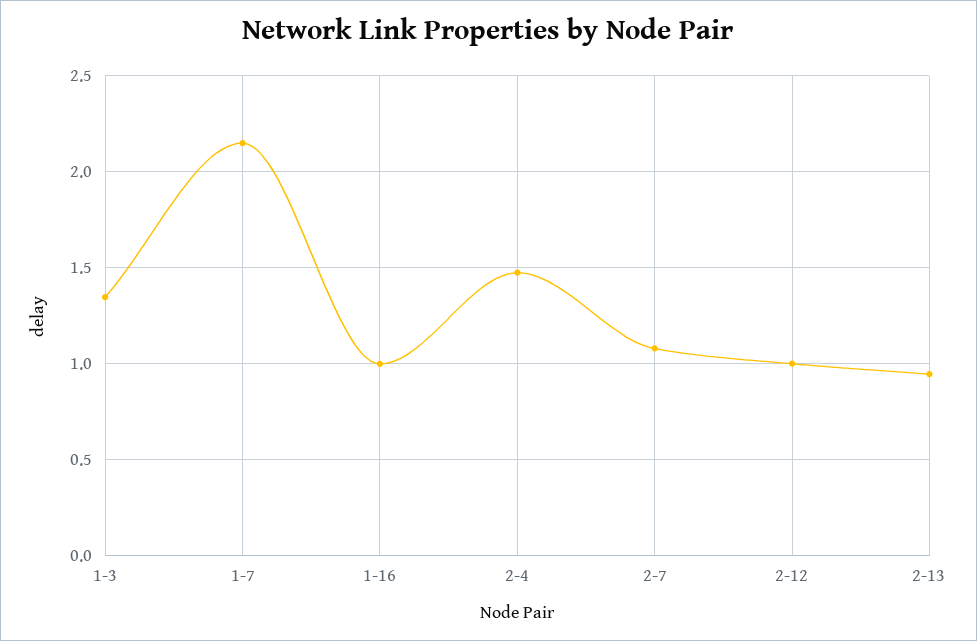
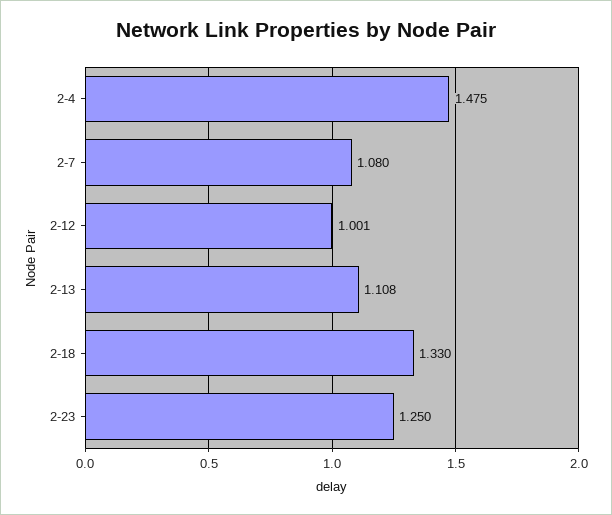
1-3: 1.35 -> none
1-7: 2.15 -> none
1-16: 1 -> none
2-13: 0.95 -> 1.108
2-18: none -> 1.33
2-23: none -> 1.25

